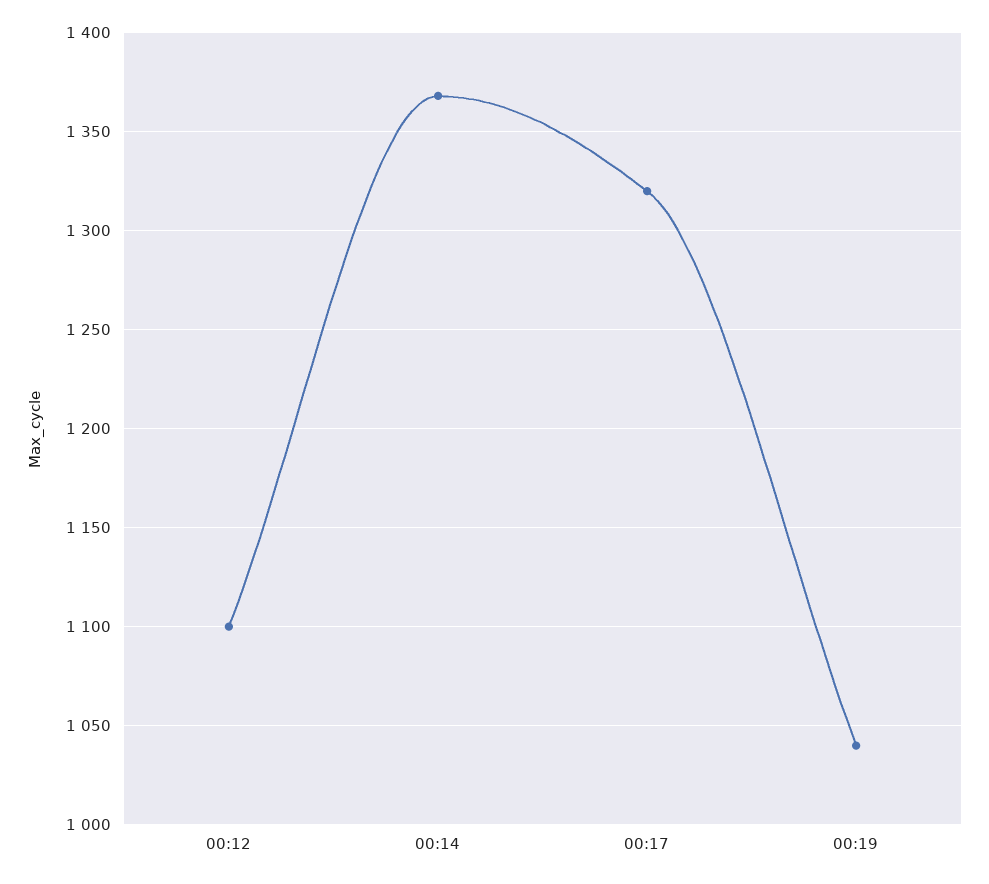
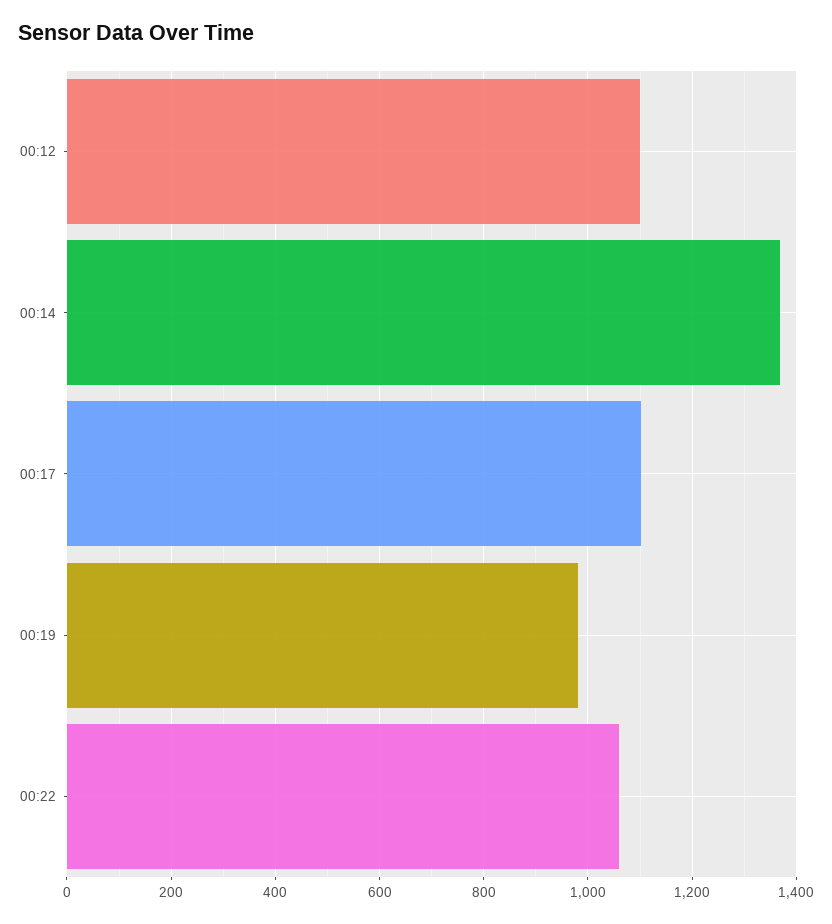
00:17: 1320 -> 1100
00:19: 1040 -> 980
00:22: none -> 1060

